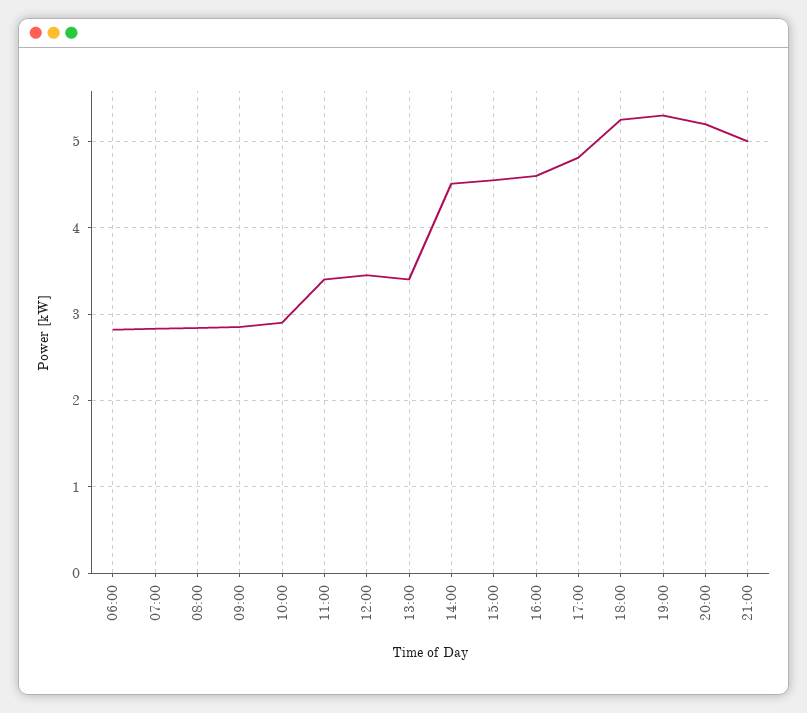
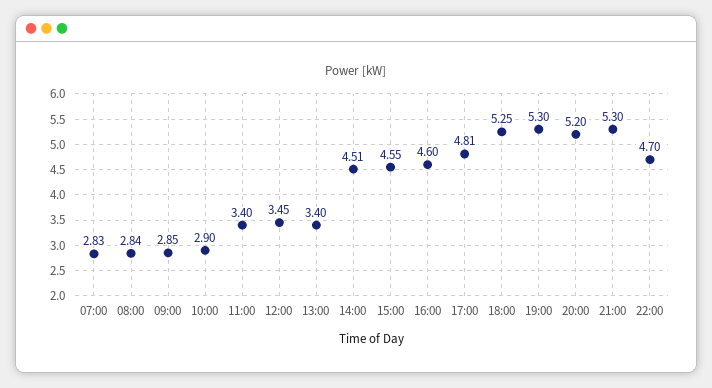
06:00: 2.8 -> none
21:00: 5 -> 5.3
22:00: none -> 4.7

